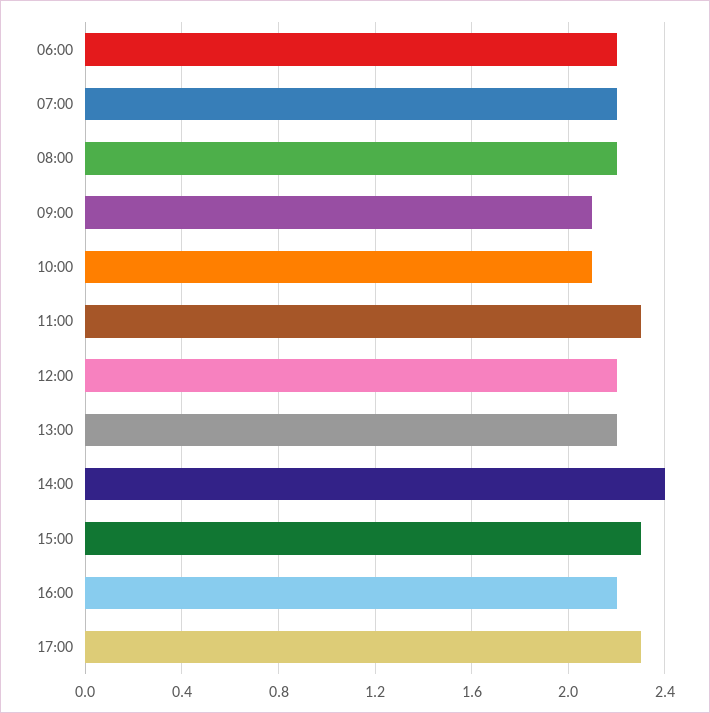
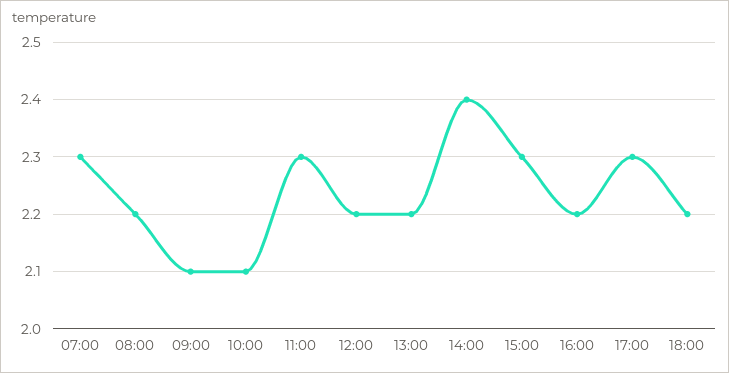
06:00: 2.2 -> none
07:00: 2.2 -> 2.3
18:00: none -> 2.2

